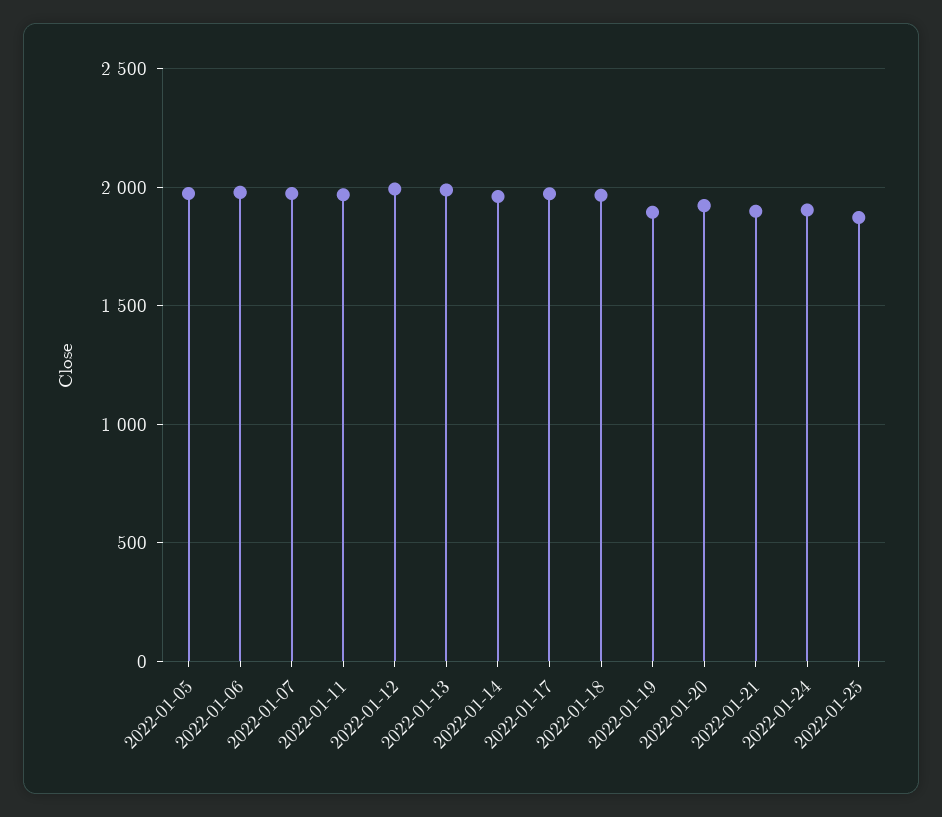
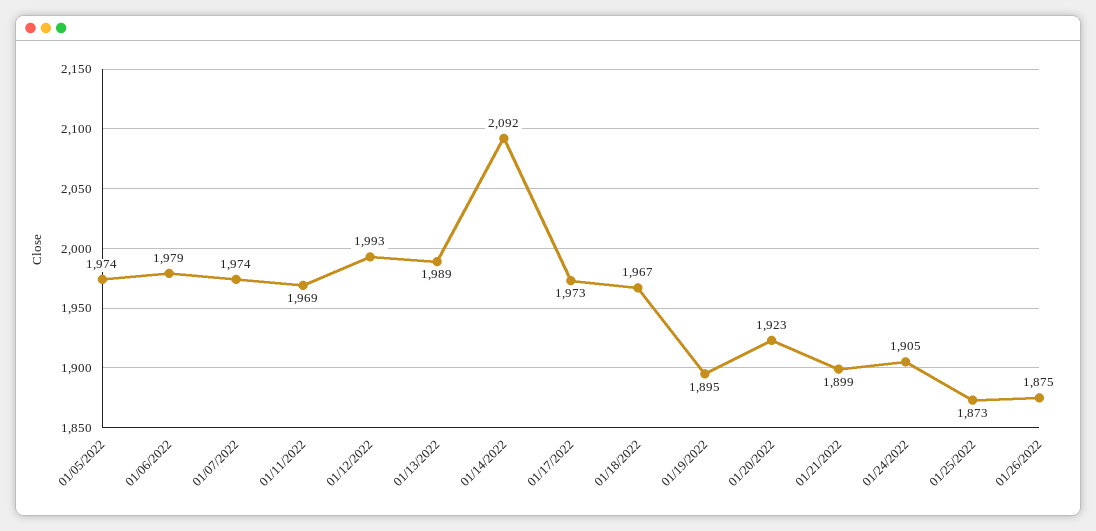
2022-01-14: 1950 -> 2092
01/26/2022: none -> 1875

